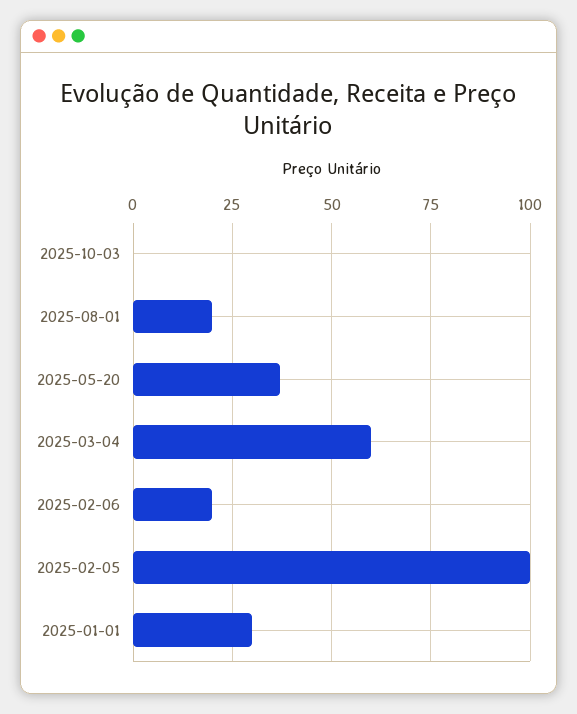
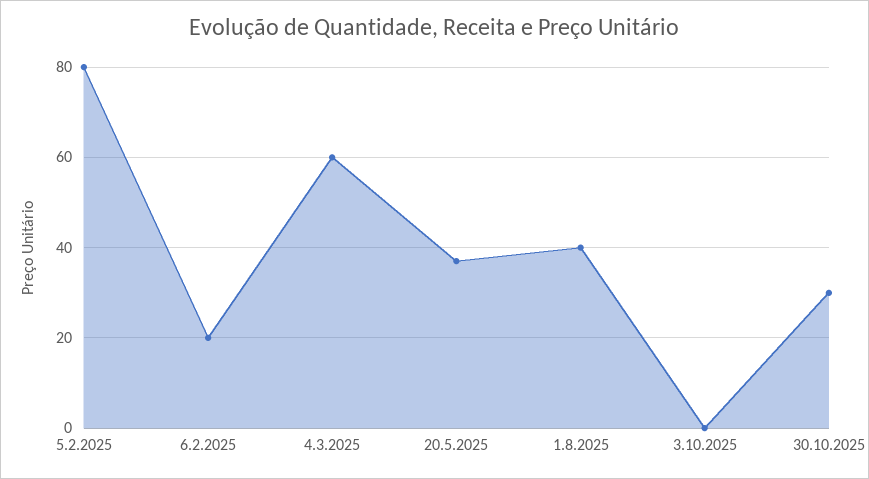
2025-08-01: 20 -> 40
2025-02-05: 100 -> 80
2025-01-01: 30 -> none
30.10.2025: none -> 30

